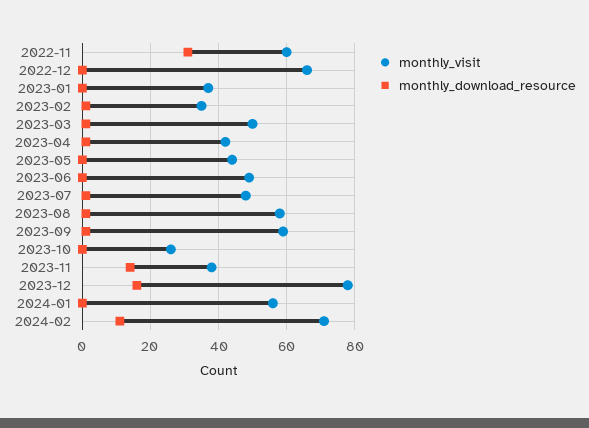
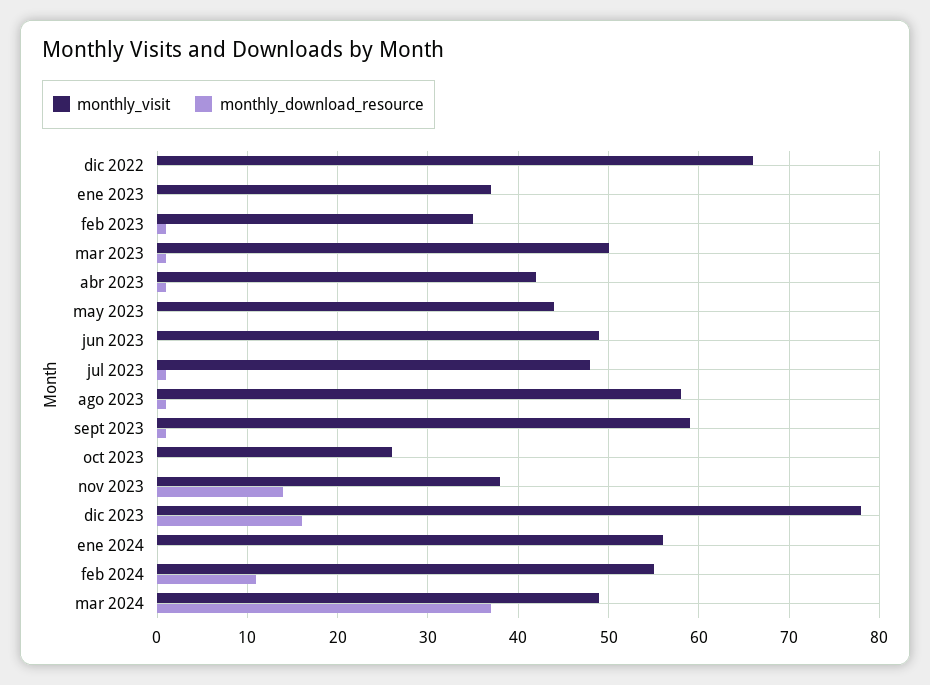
monthly_visit, 2022-11: 60 -> none
monthly_download_resource, 2022-11: 30 -> none
monthly_visit, 2024-02: 70 -> 55
monthly_visit, mar 2024: none -> 49
monthly_download_resource, mar 2024: none -> 37

